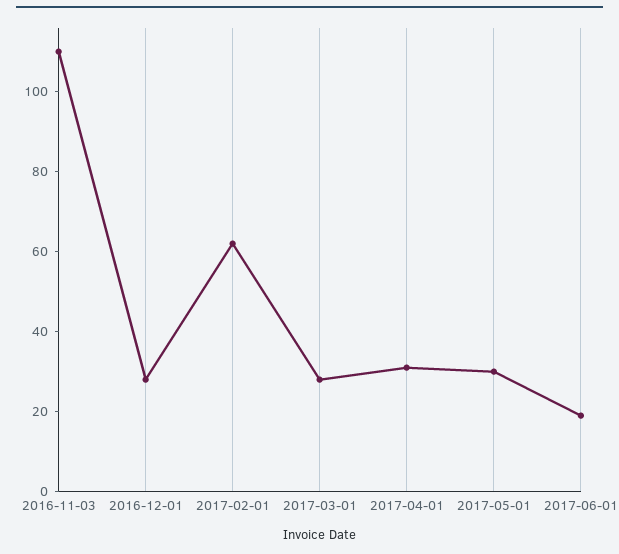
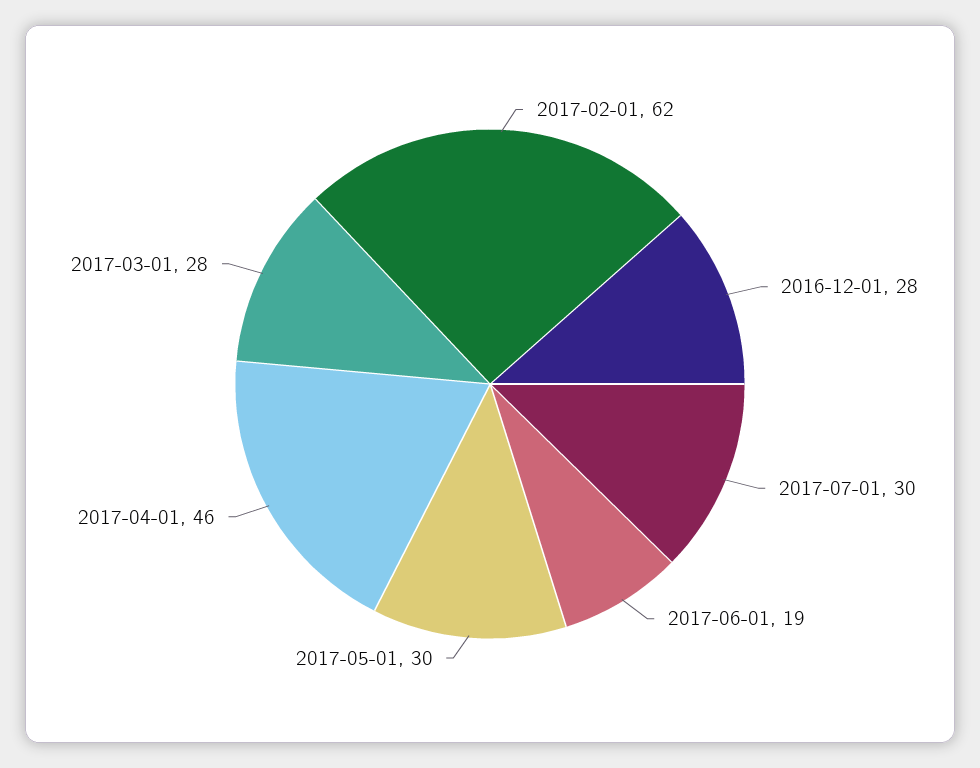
2016-11-03: 110 -> none
2017-04-01: 30 -> 46
2017-07-01: none -> 30

